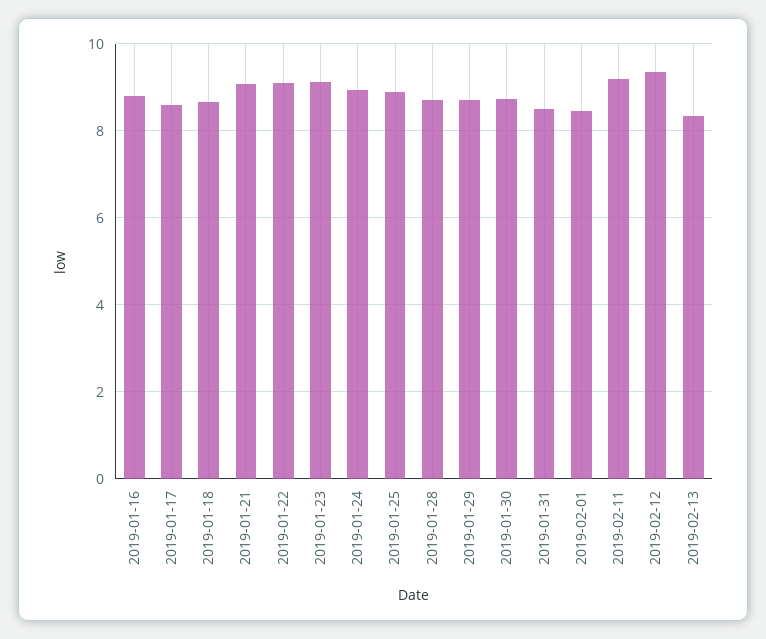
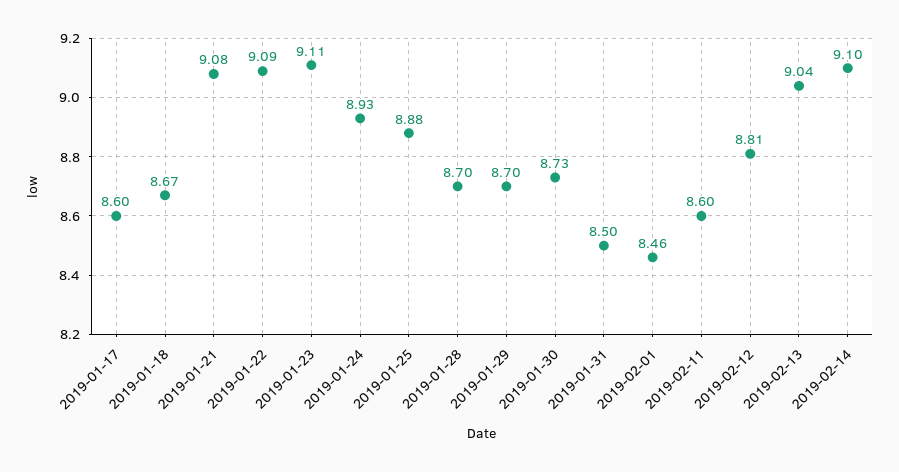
2019-01-16: 8.8 -> none
2019-02-11: 9.2 -> 8.6
2019-02-12: 9.4 -> 8.81
2019-02-13: 8.4 -> 9.04
2019-02-14: none -> 9.1

